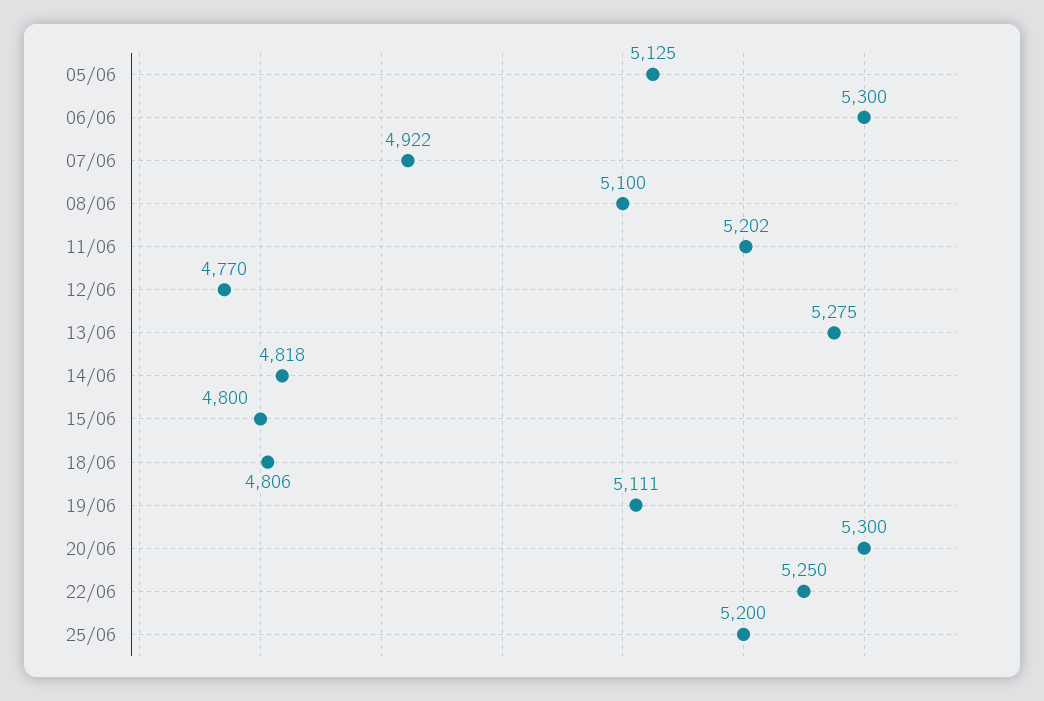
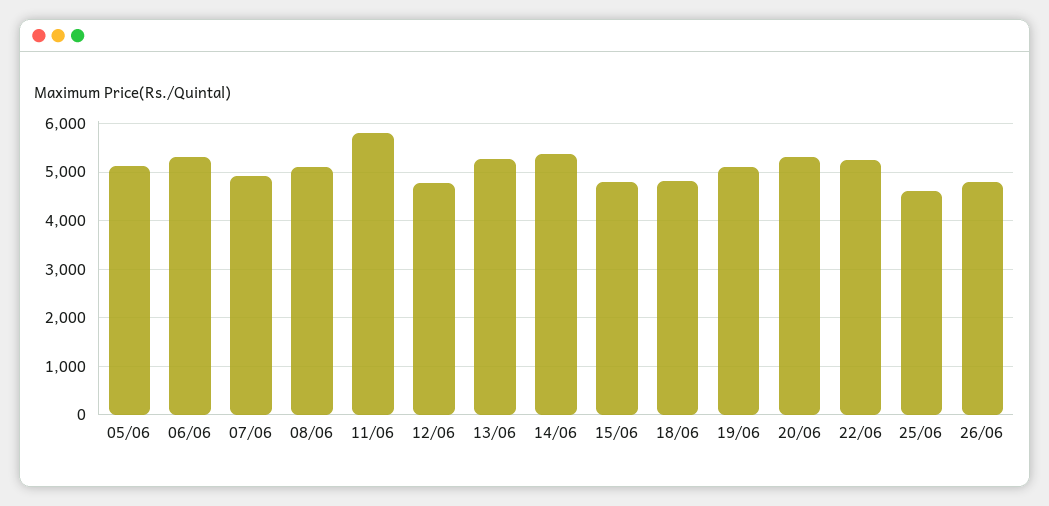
11/06: 5202 -> 5800
14/06: 4818 -> 5400
25/06: 5200 -> 4600
26/06: none -> 4800

